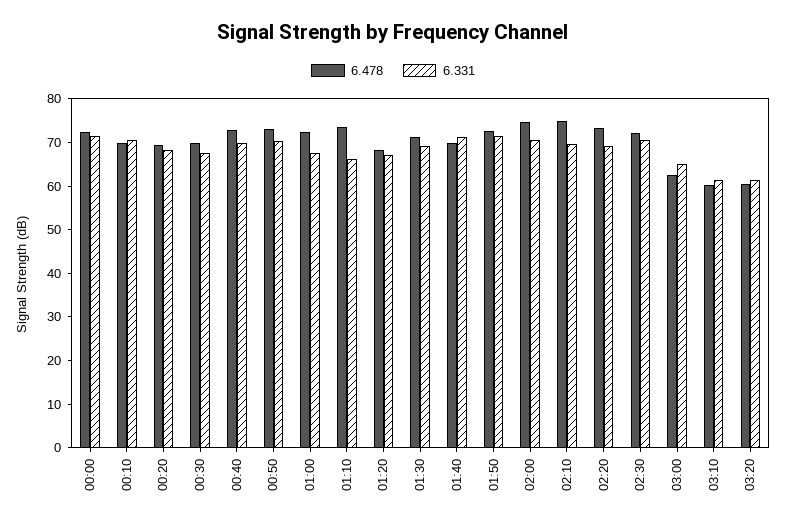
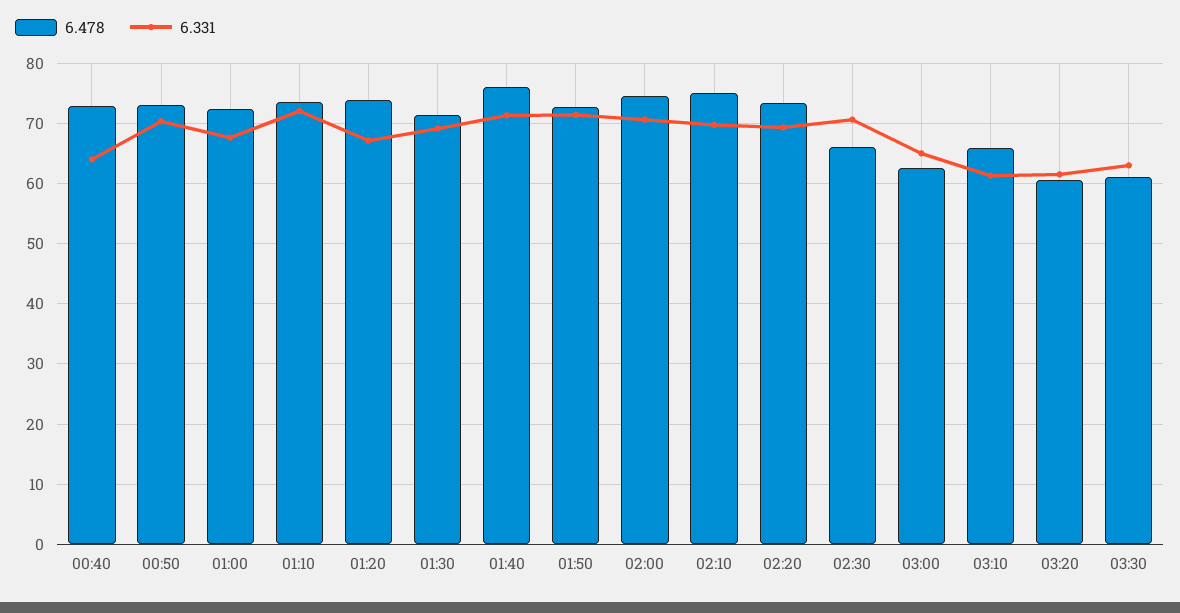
6.478, 00:00: 72 -> none
6.331, 00:00: 72 -> none
6.478, 00:10: 70 -> none
6.331, 00:10: 70 -> none
6.478, 00:20: 70 -> none
6.331, 00:20: 68 -> none
6.478, 00:30: 70 -> none
6.331, 00:30: 68 -> none
6.331, 00:40: 70 -> 64
6.331, 01:10: 66 -> 72
6.478, 01:20: 68 -> 74
6.478, 01:40: 70 -> 76
6.478, 02:30: 72 -> 66
6.478, 03:10: 60 -> 66
6.478, 03:30: none -> 61
6.331, 03:30: none -> 63

